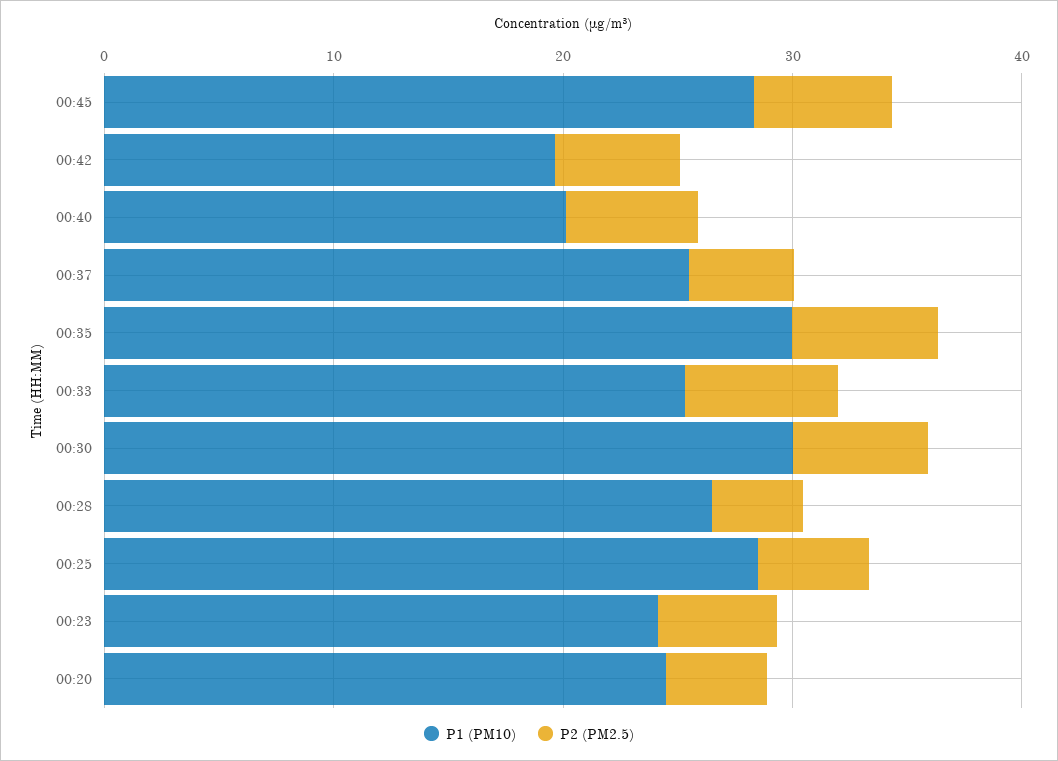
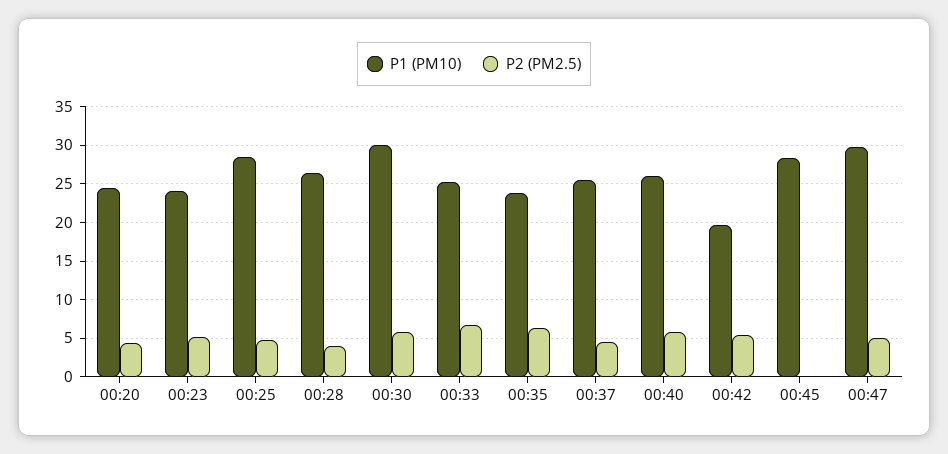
P2 (PM2.5), 00:45: 6 -> 0
P1 (PM10), 00:40: 20 -> 26
P1 (PM10), 00:35: 30 -> 24
P1 (PM10), 00:47: none -> 30
P2 (PM2.5), 00:47: none -> 5

